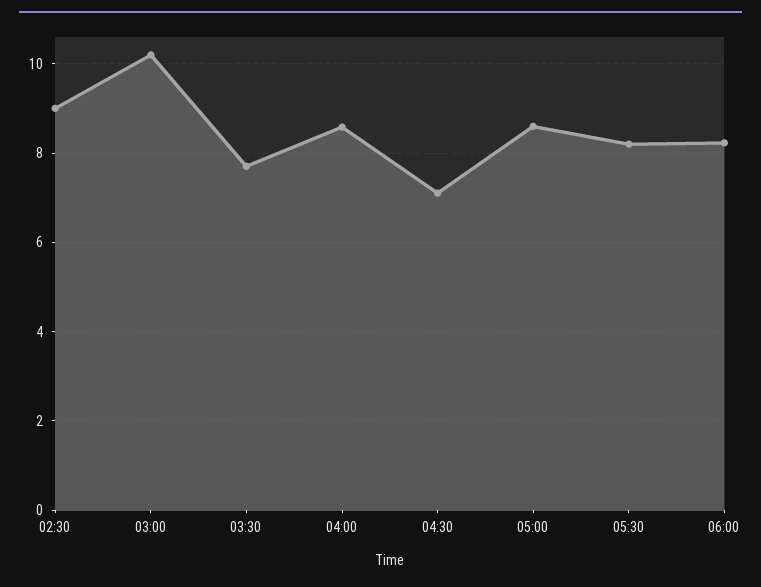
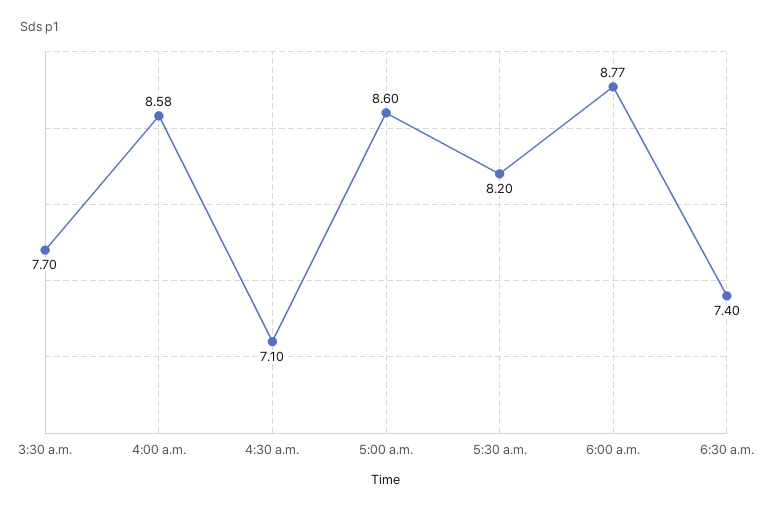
02:30: 9 -> none
03:00: 10.2 -> none
06:00: 8.2 -> 8.77
6:30 a.m.: none -> 7.4

